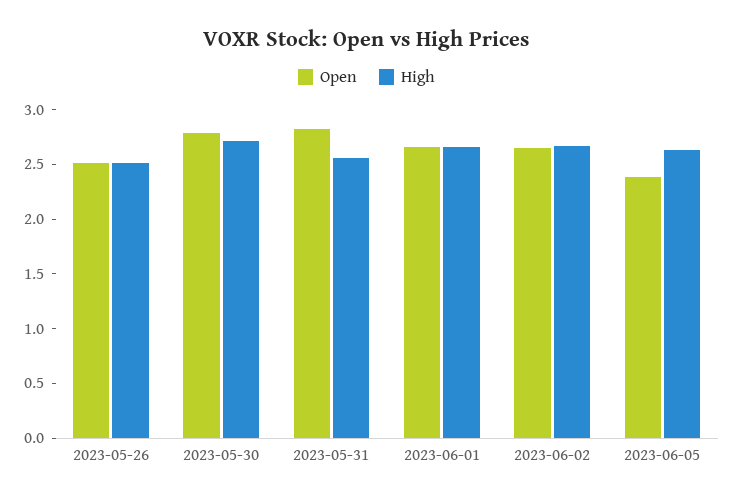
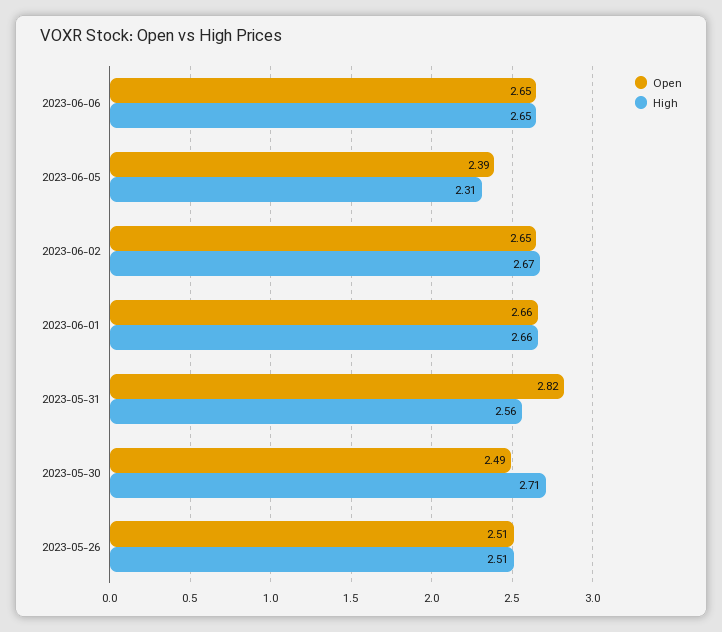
Open, 2023-05-30: 2.8 -> 2.49
High, 2023-06-05: 2.6 -> 2.31
Open, 2023-06-06: none -> 2.65
High, 2023-06-06: none -> 2.65

